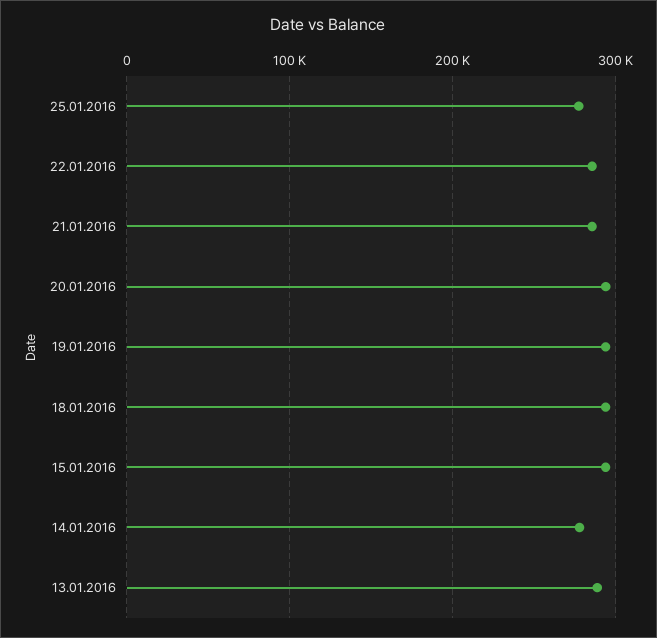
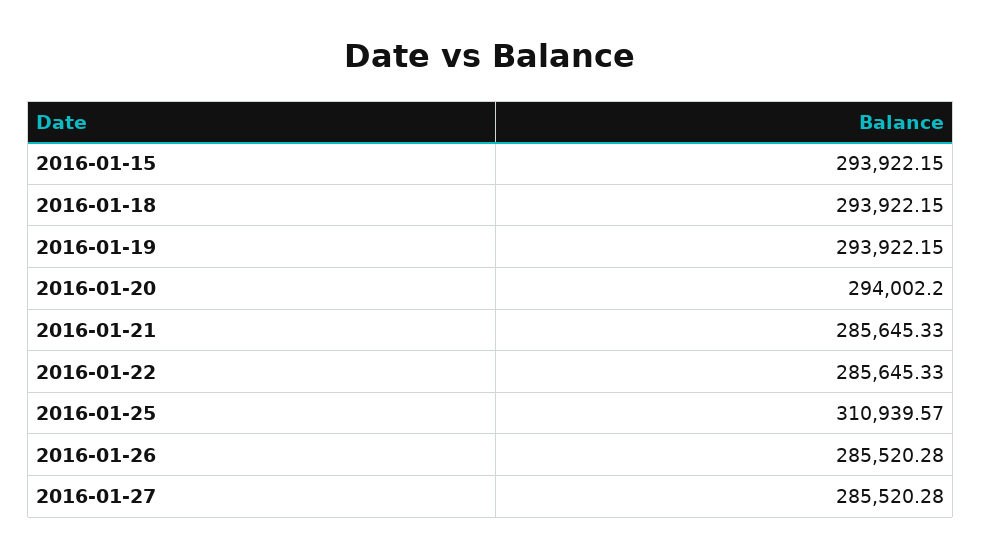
25.01.2016: 280000 -> 310939.57
14.01.2016: 280000 -> none
13.01.2016: 290000 -> none
2016-01-26: none -> 285520.28
2016-01-27: none -> 285520.28

